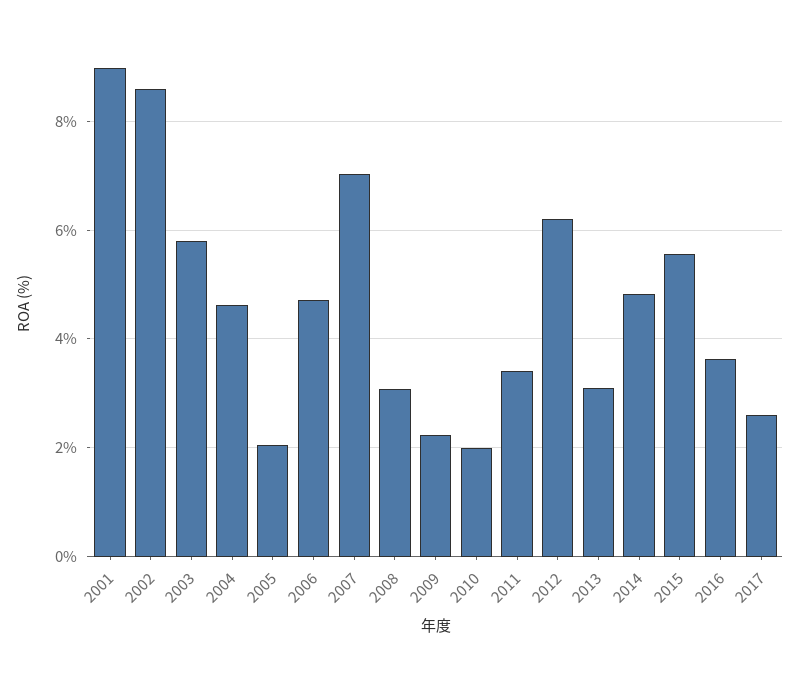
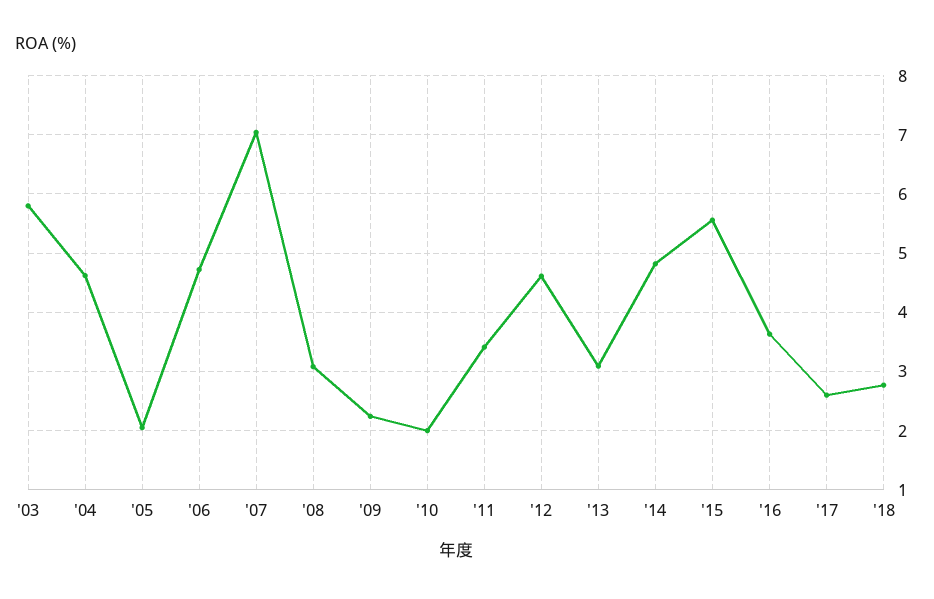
2001: 9 -> none
2002: 8.6 -> none
2012: 6.2 -> 4.6
'18: none -> 2.8

